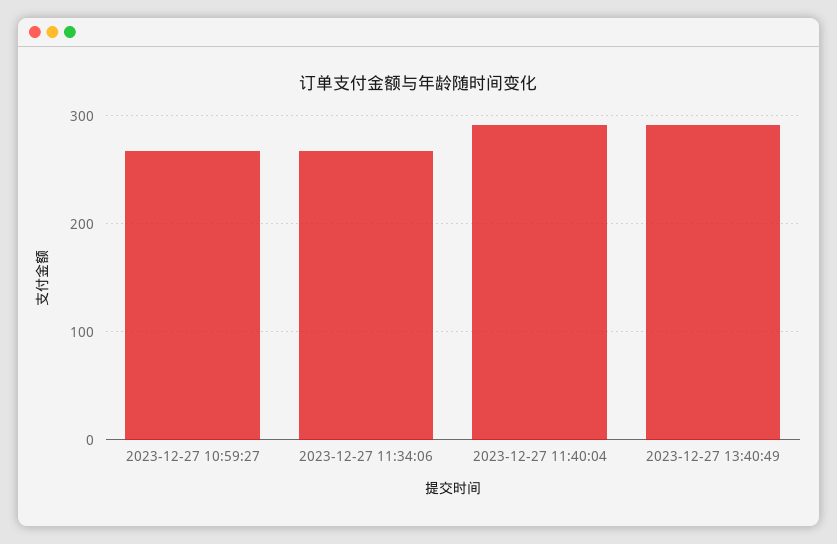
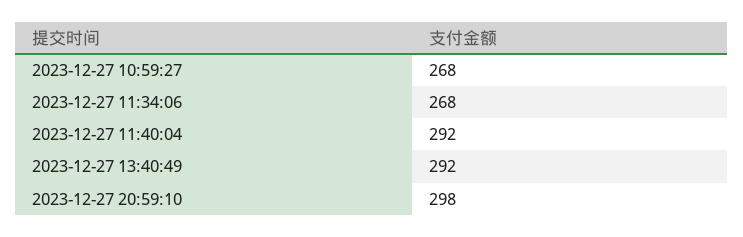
2023-12-27 20:59:10: none -> 298

